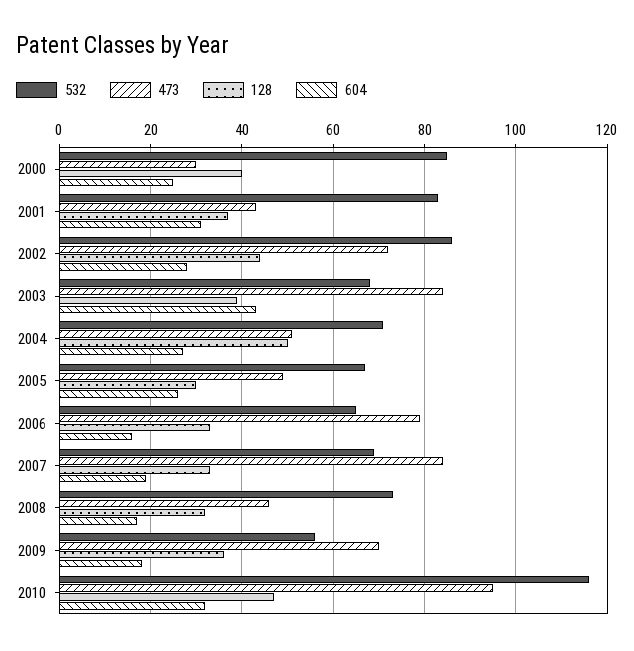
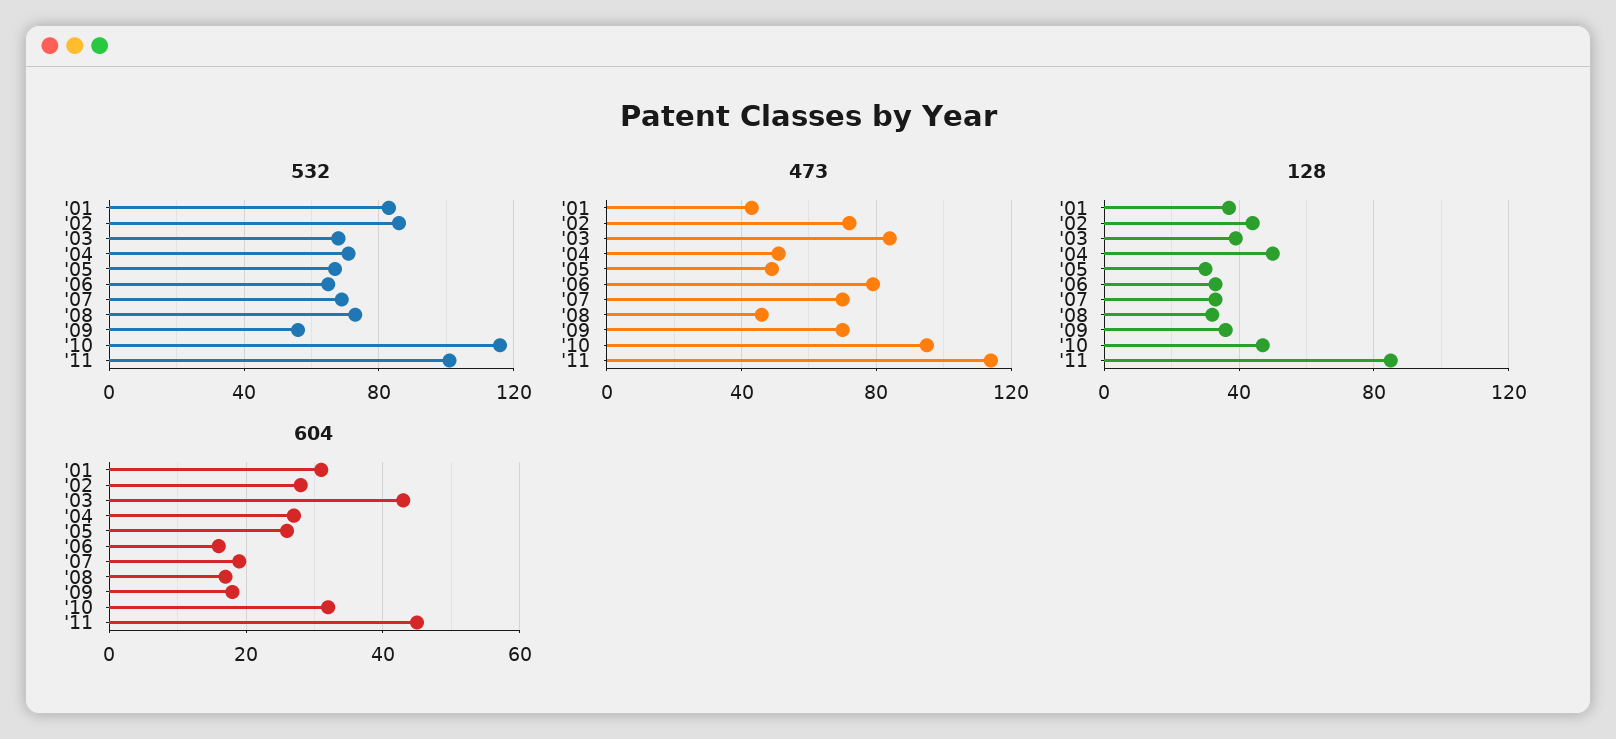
532, 2000: 85 -> none
473, 2000: 30 -> none
128, 2000: 40 -> none
604, 2000: 25 -> none
473, 2007: 85 -> 70
532, '11: none -> 100
473, '11: none -> 115
128, '11: none -> 85
604, '11: none -> 45

